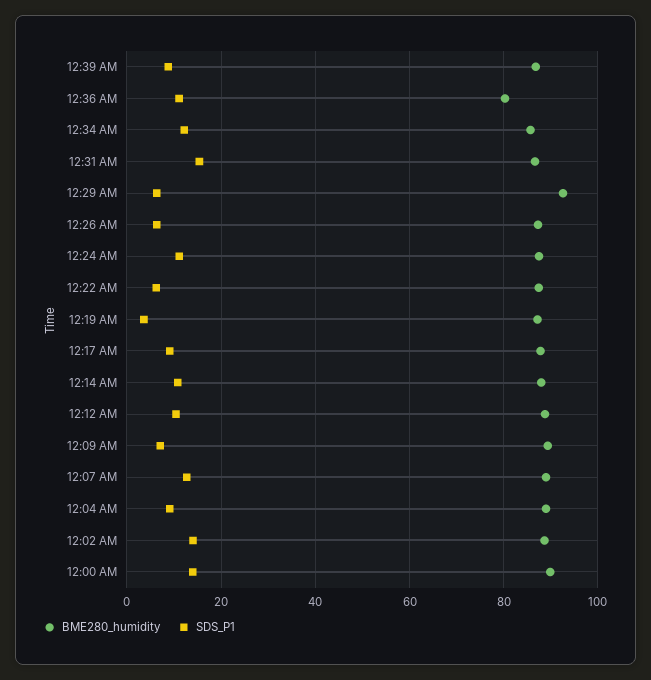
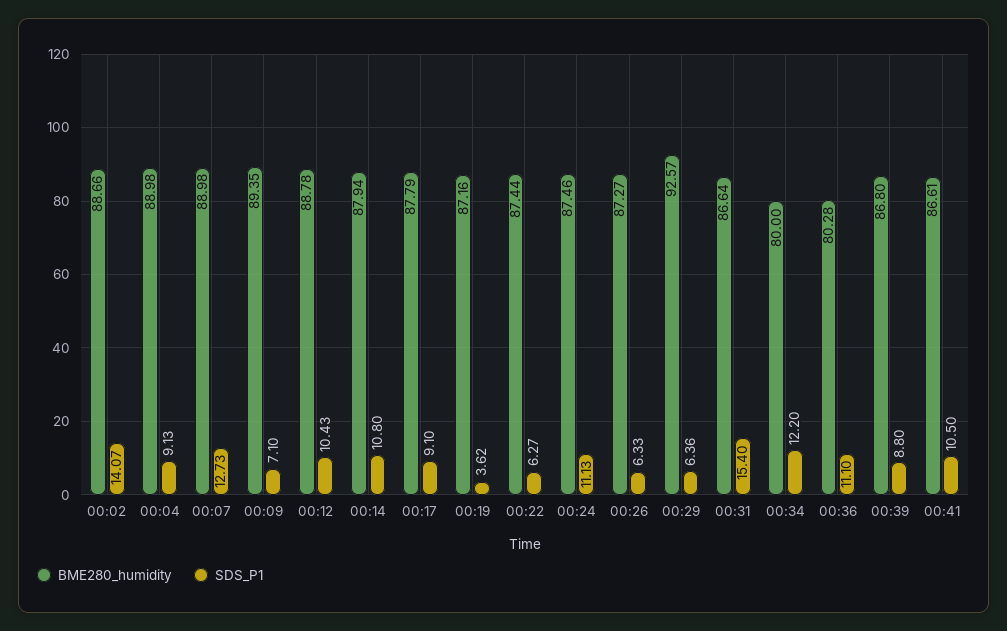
BME280_humidity, 12:34 AM: 86 -> 80
BME280_humidity, 12:00 AM: 90 -> none
SDS_P1, 12:00 AM: 14 -> none
BME280_humidity, 00:41: none -> 86.61
SDS_P1, 00:41: none -> 10.5

